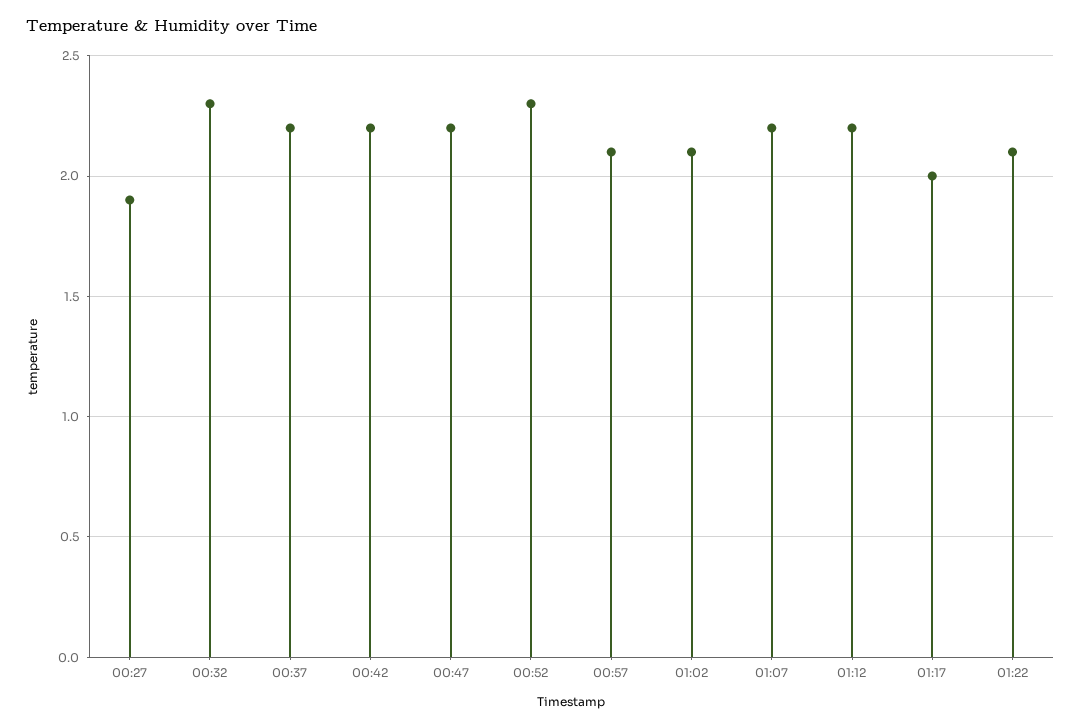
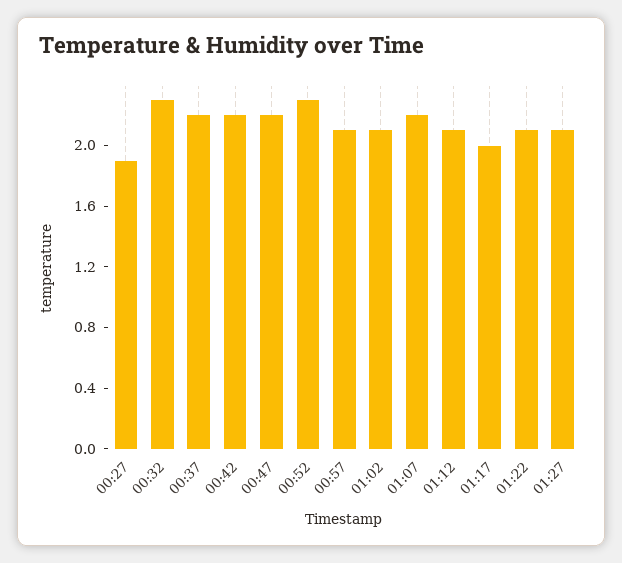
01:12: 2.2 -> 2.1
01:27: none -> 2.1

